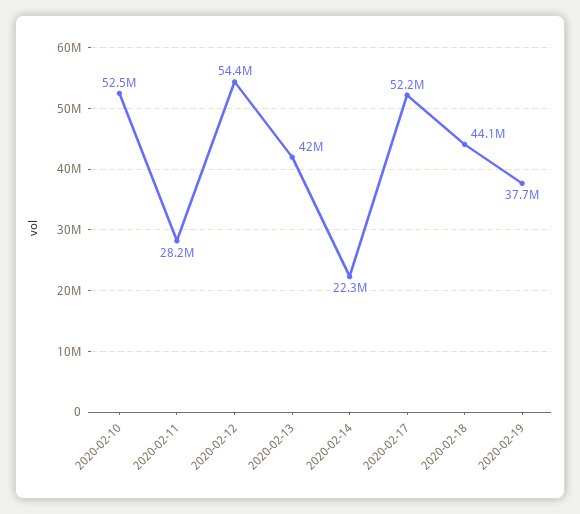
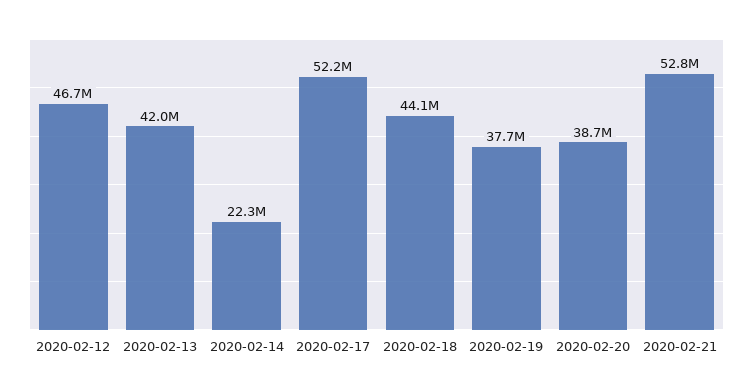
2020-02-10: 52500000 -> none
2020-02-11: 28200000 -> none
2020-02-12: 54400000 -> 46700000
2020-02-20: none -> 38700000
2020-02-21: none -> 52800000

